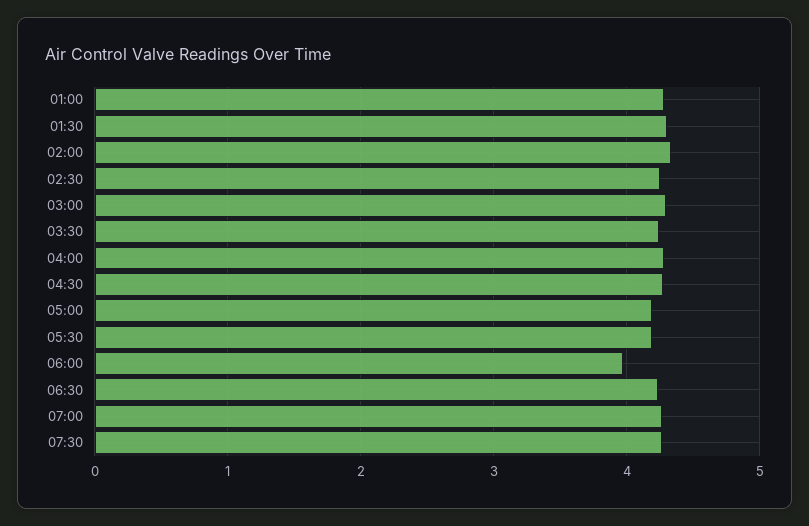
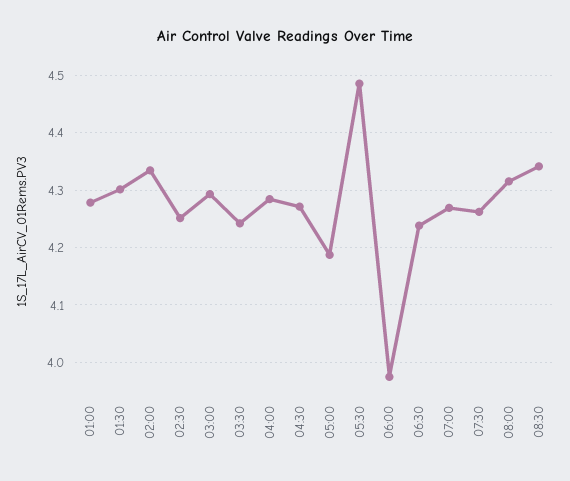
05:30: 4.2 -> 4.48
08:00: none -> 4.32
08:30: none -> 4.34

